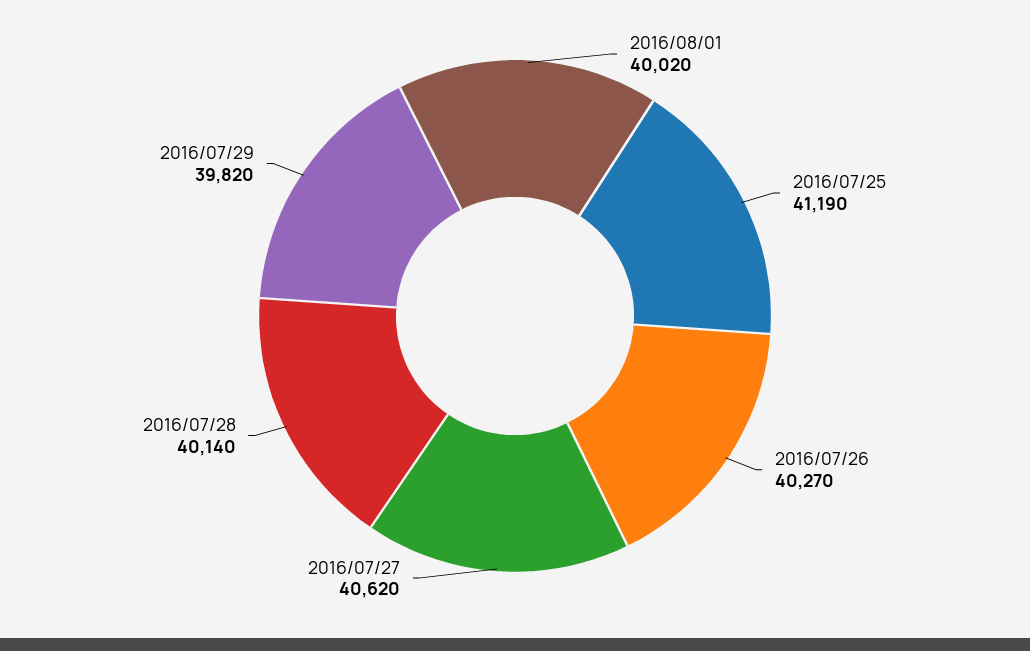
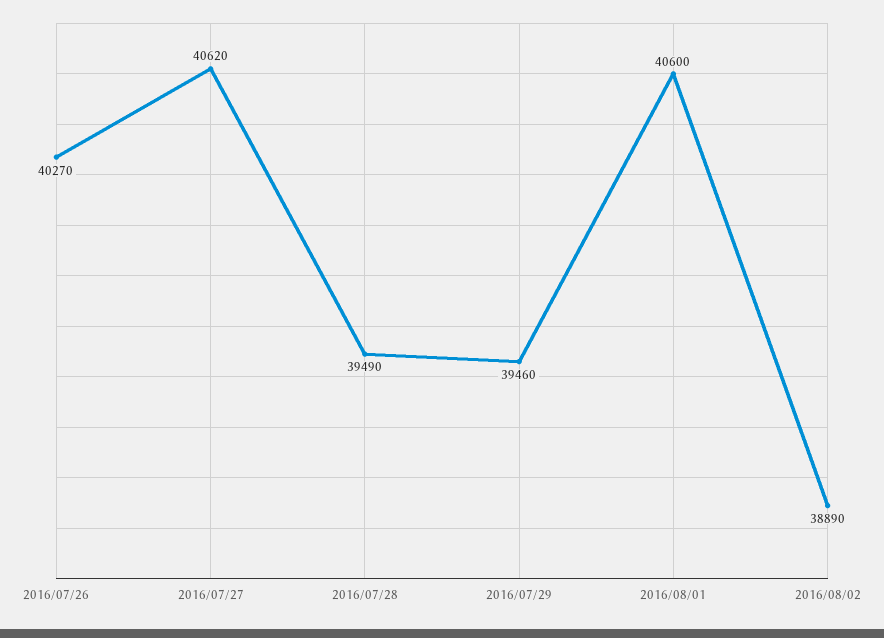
2016/08/01: 40020 -> 40600
2016/07/25: 41190 -> none
2016/07/28: 40140 -> 39490
2016/07/29: 39820 -> 39460
2016/08/02: none -> 38890

